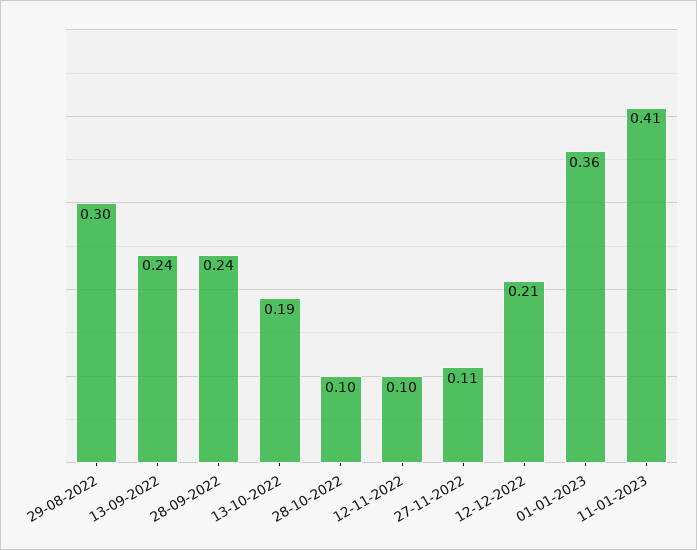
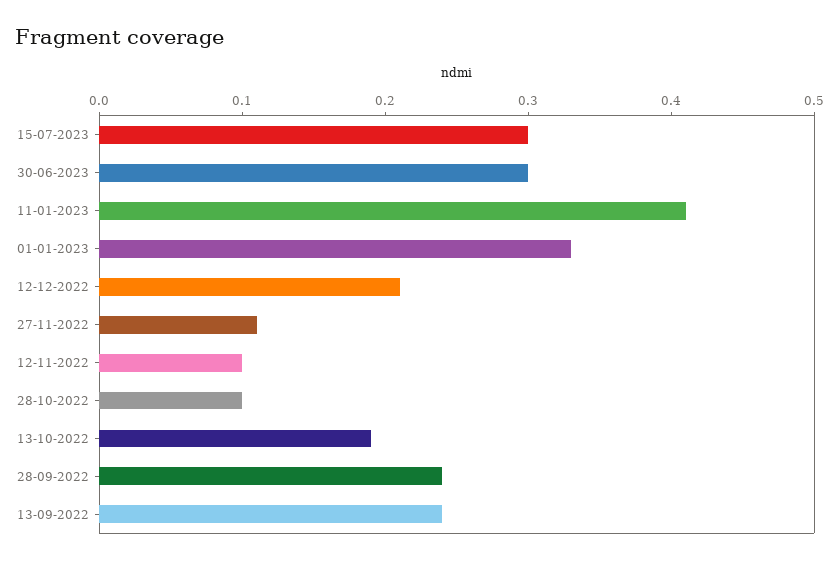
29-08-2022: 0.3 -> none
01-01-2023: 0.36 -> 0.33
15-07-2023: none -> 0.3
30-06-2023: none -> 0.3

